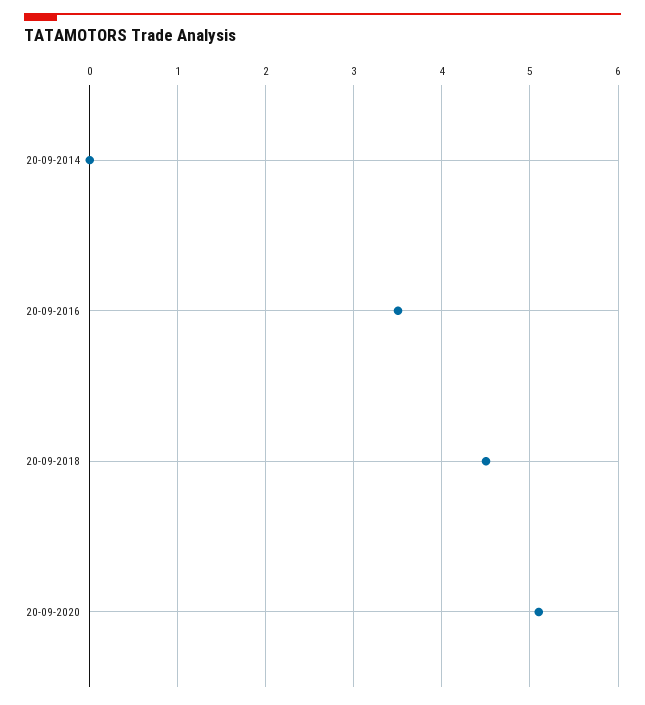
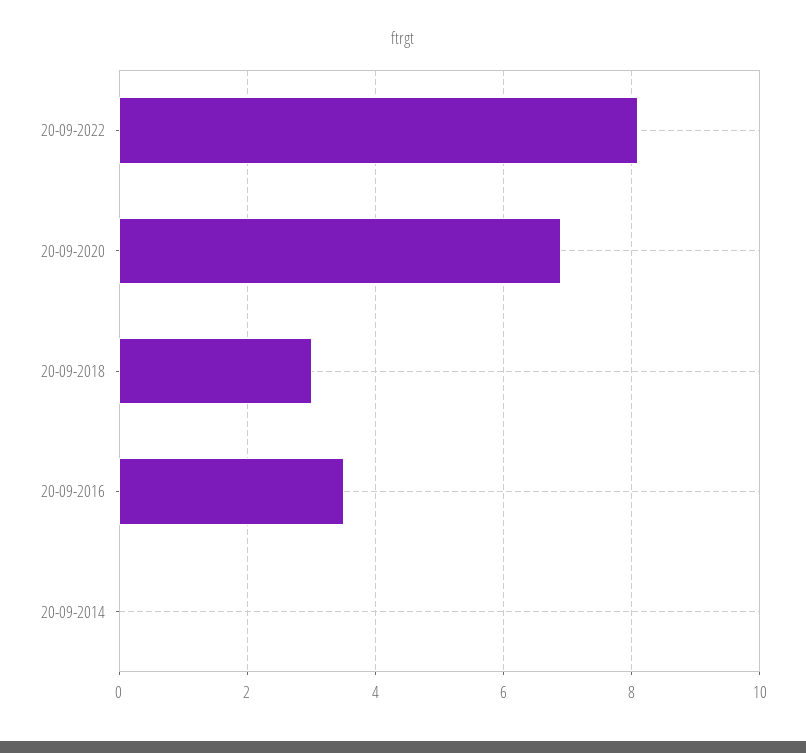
20-09-2018: 4.5 -> 3
20-09-2020: 5.1 -> 7
20-09-2022: none -> 8

